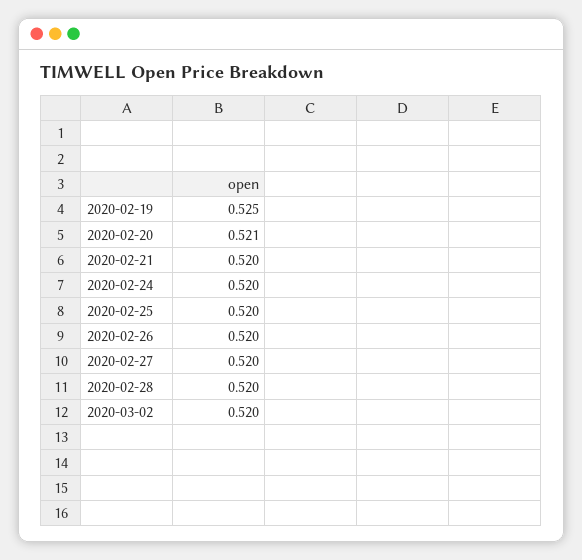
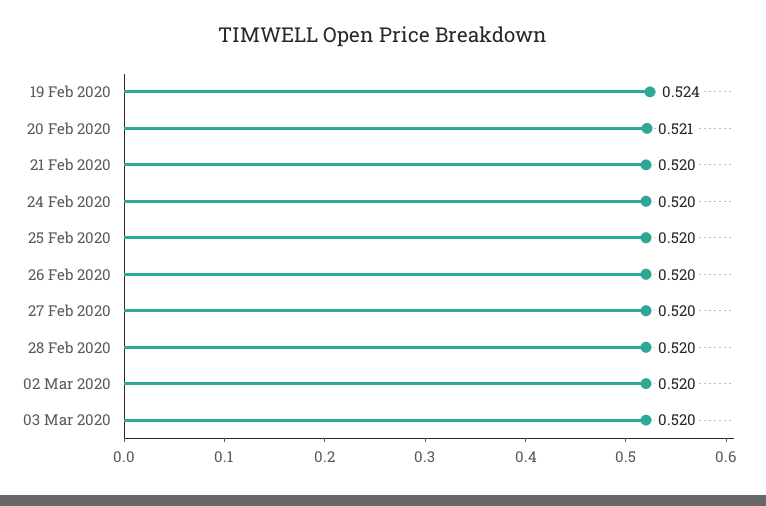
2020-02-19: 0.525 -> 0.524
03 Mar 2020: none -> 0.52

